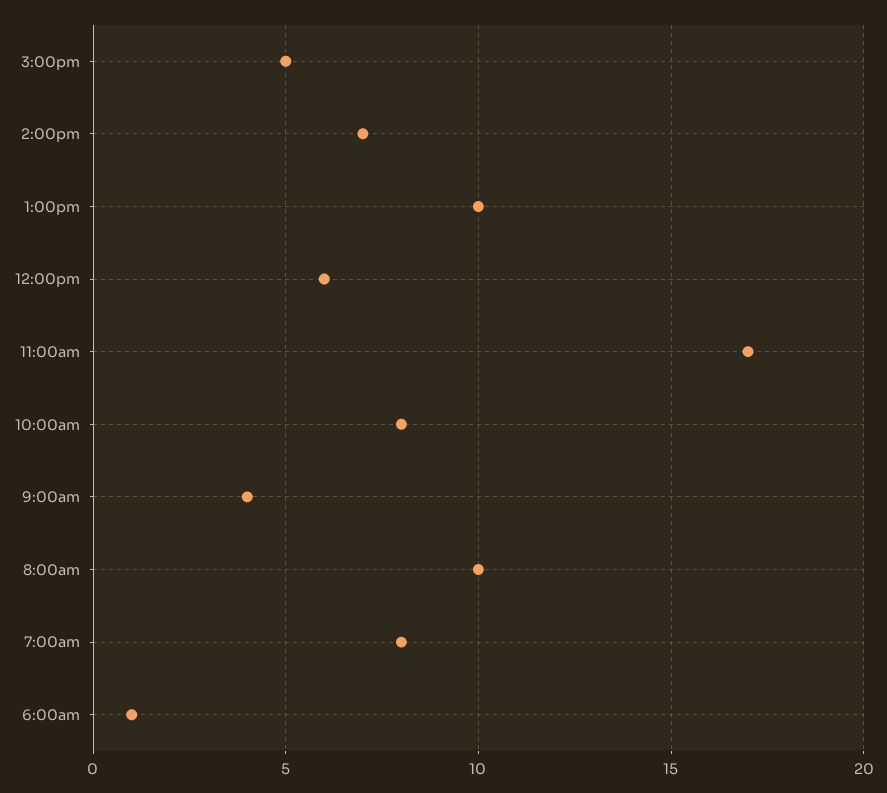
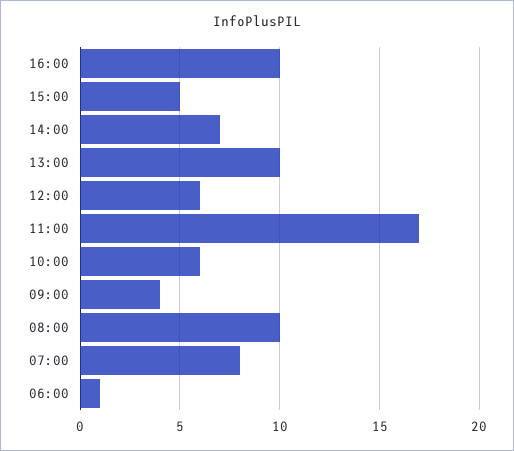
10:00am: 8 -> 6
16:00: none -> 10

